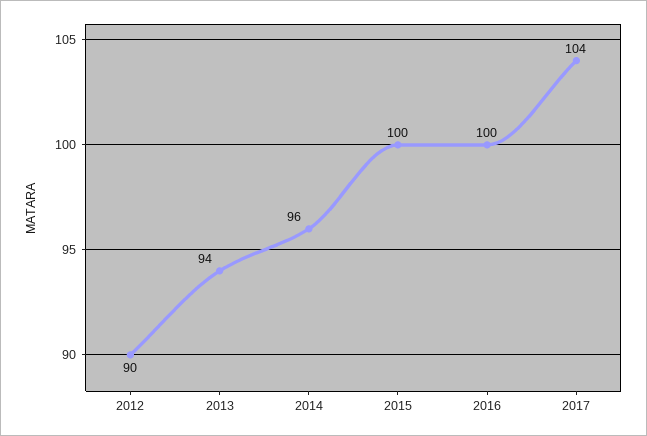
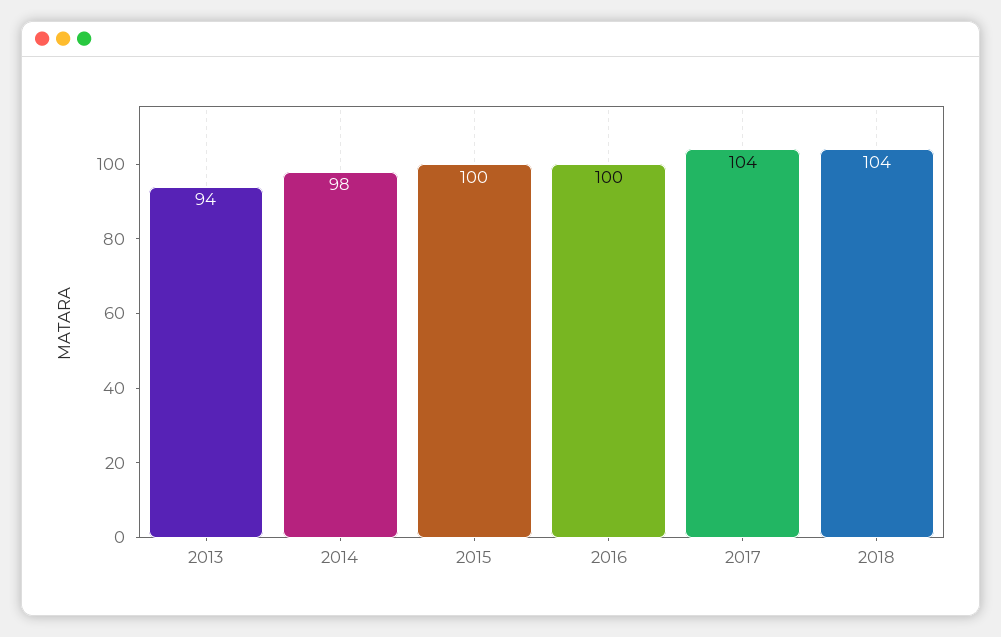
2012: 90 -> none
2014: 96 -> 98
2018: none -> 104

